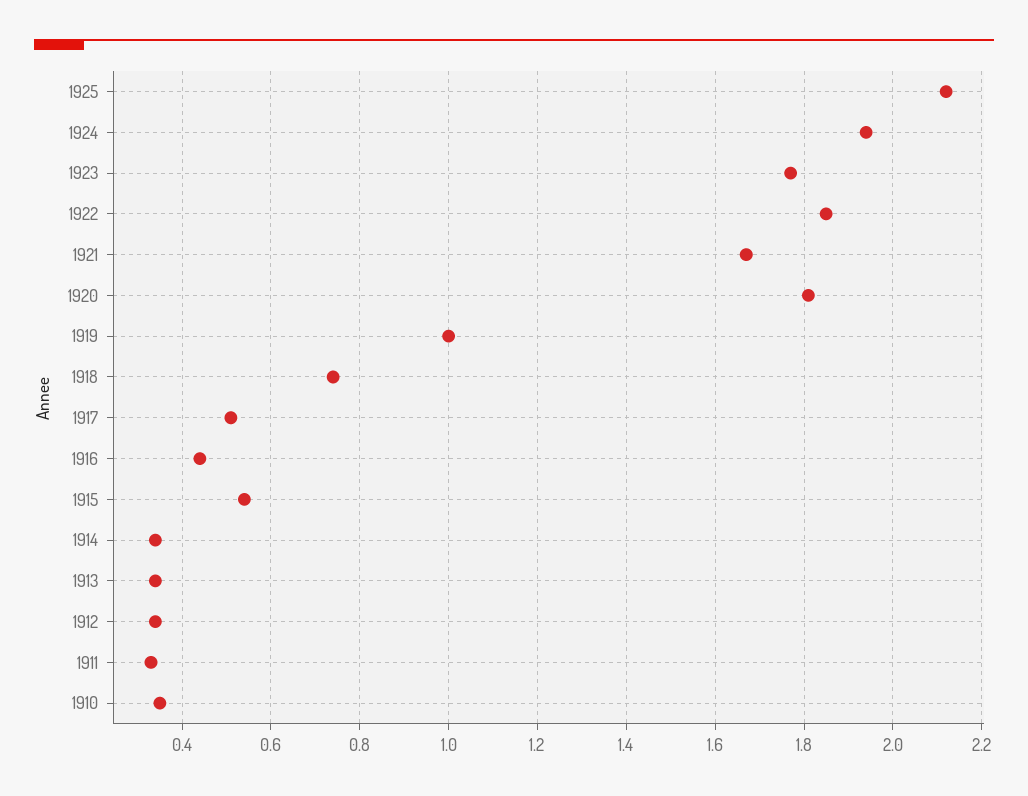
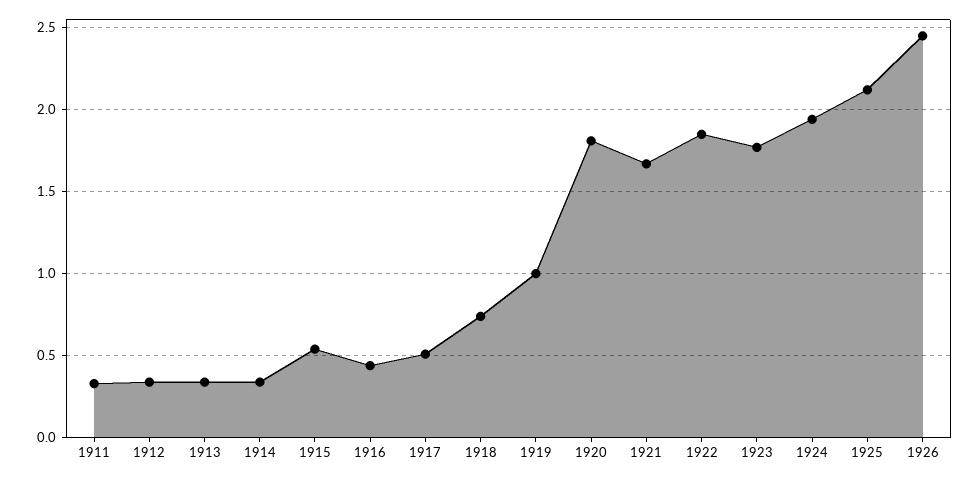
1910: 0.35 -> none
1926: none -> 2.45

